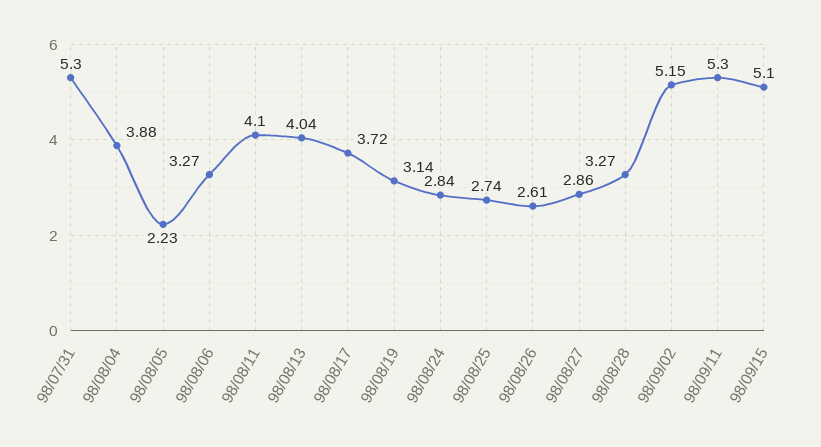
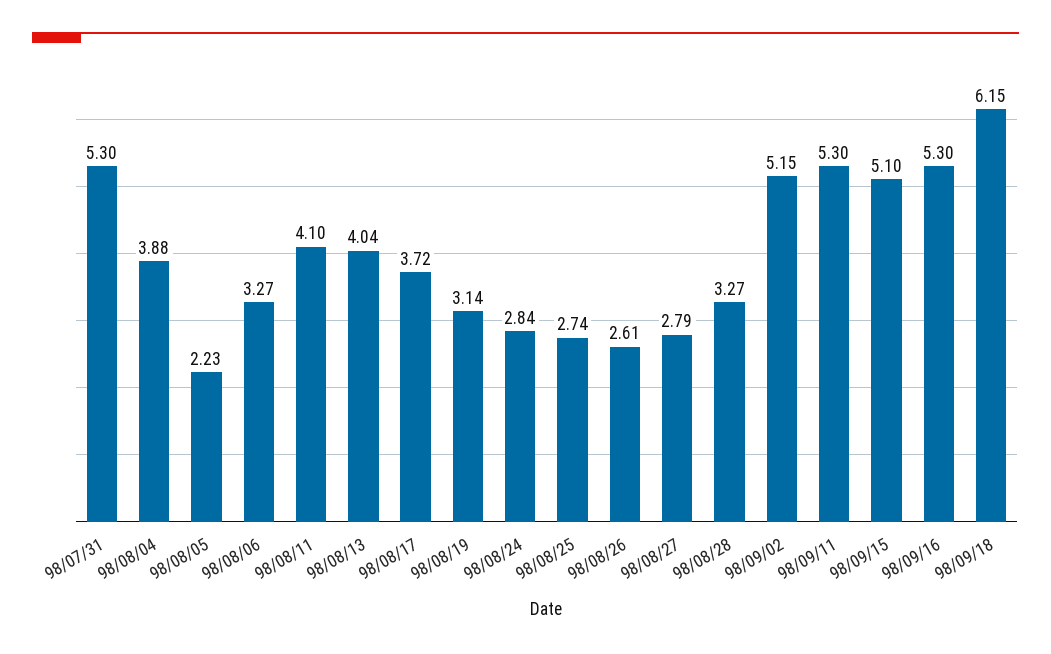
98/08/27: 2.86 -> 2.79
98/09/16: none -> 5.3
98/09/18: none -> 6.15

